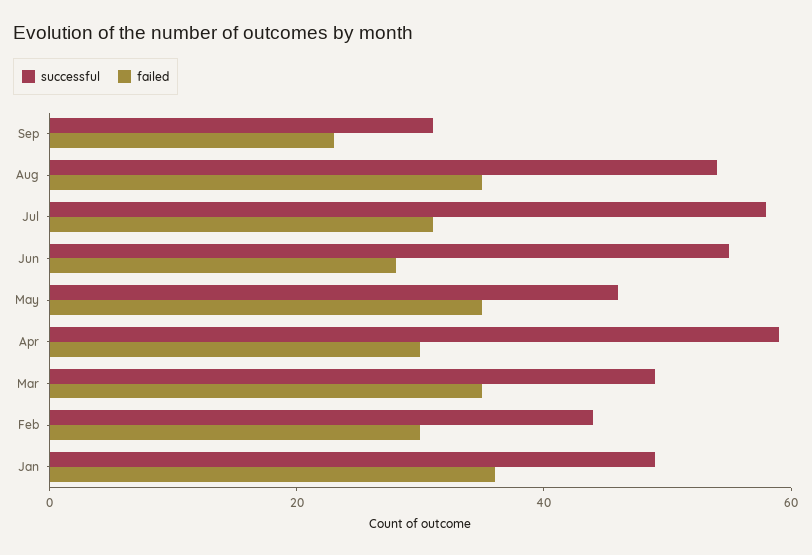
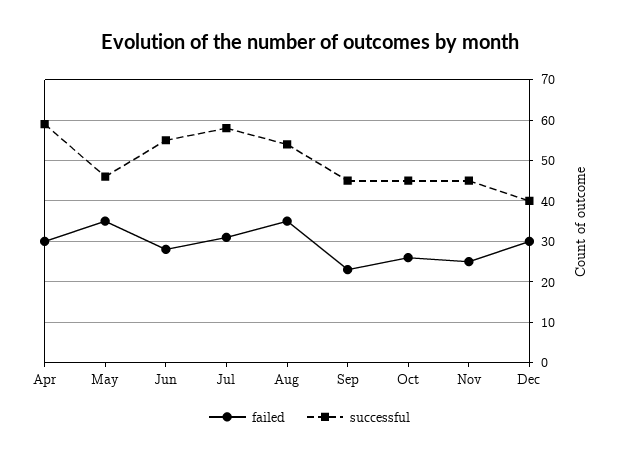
successful, Sep: 30 -> 45
successful, Mar: 50 -> none
failed, Mar: 35 -> none
successful, Feb: 45 -> none
failed, Feb: 30 -> none
successful, Jan: 50 -> none
failed, Jan: 35 -> none
failed, Oct: none -> 25
successful, Oct: none -> 45
failed, Nov: none -> 25
successful, Nov: none -> 45
failed, Dec: none -> 30
successful, Dec: none -> 40

